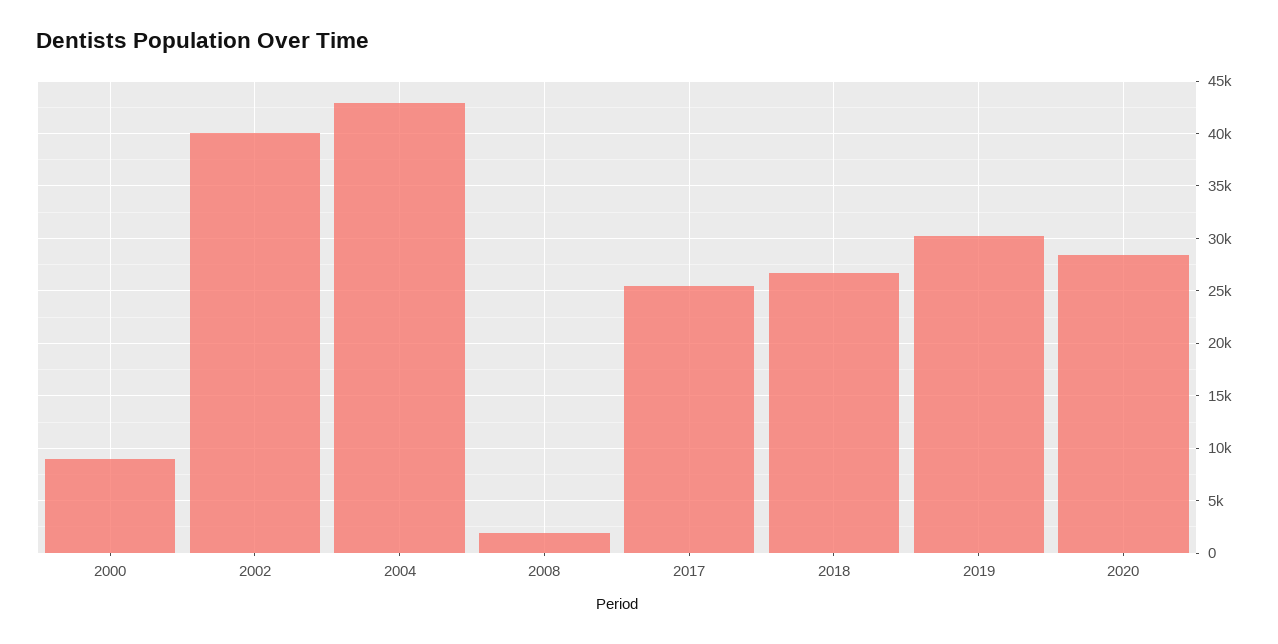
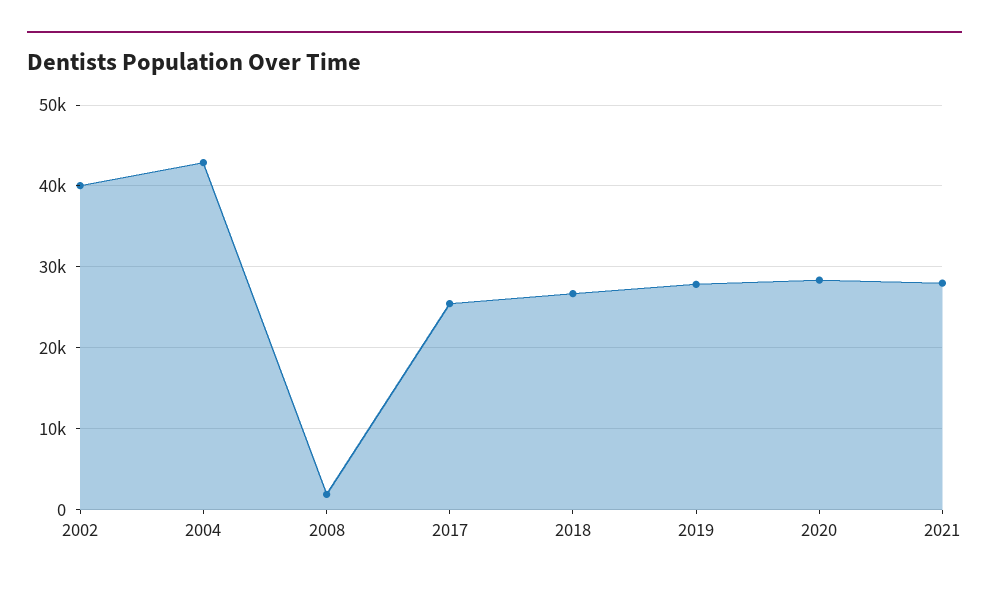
2000: 9000 -> none
2019: 30000 -> 28000
2021: none -> 28000

